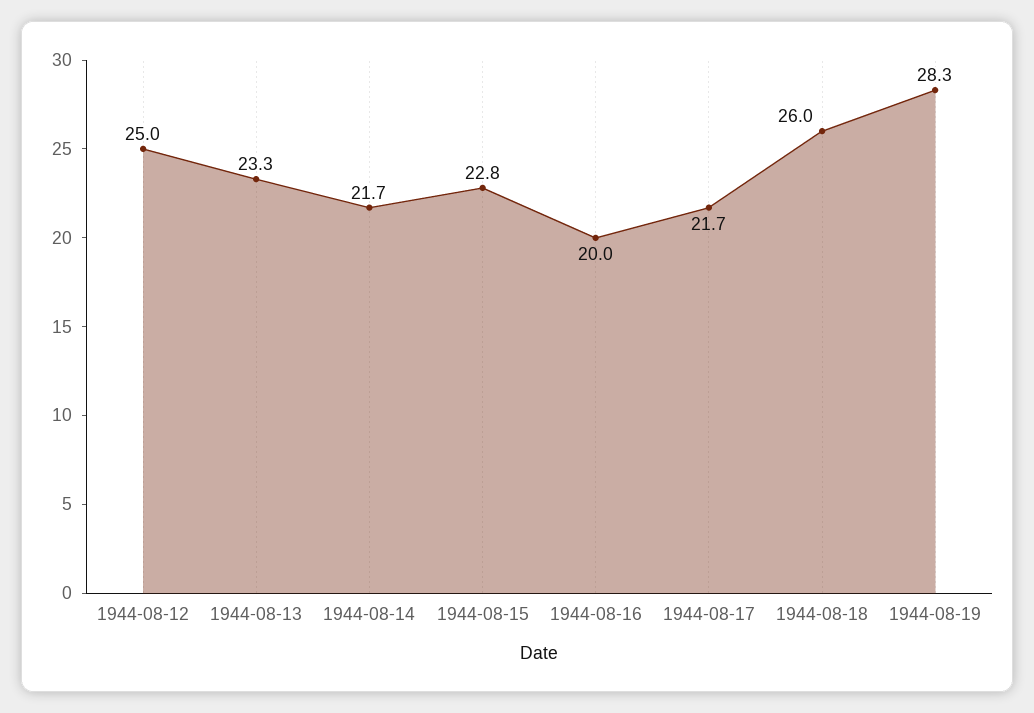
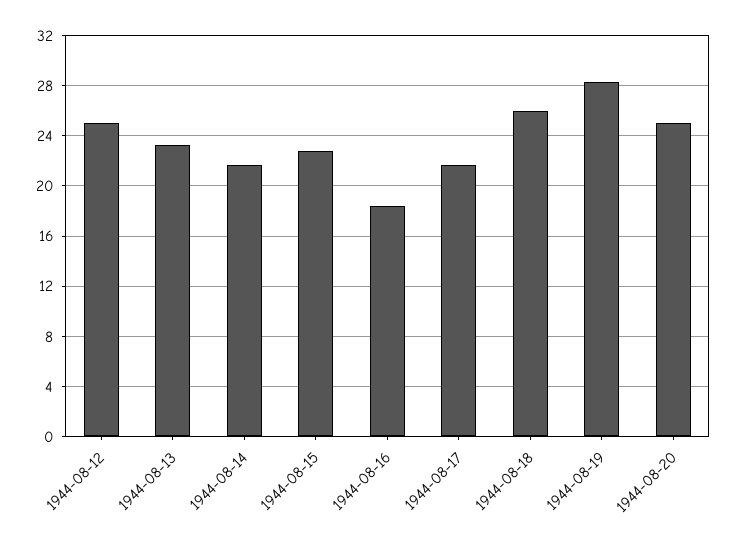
1944-08-16: 20 -> 18.5
1944-08-20: none -> 25

